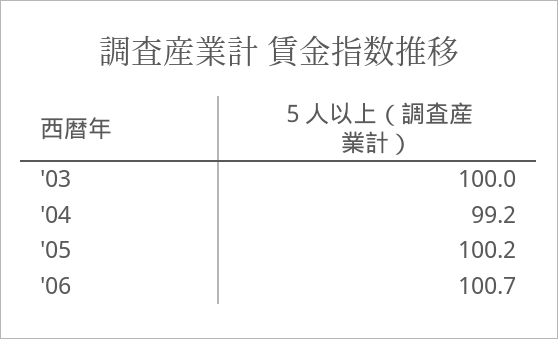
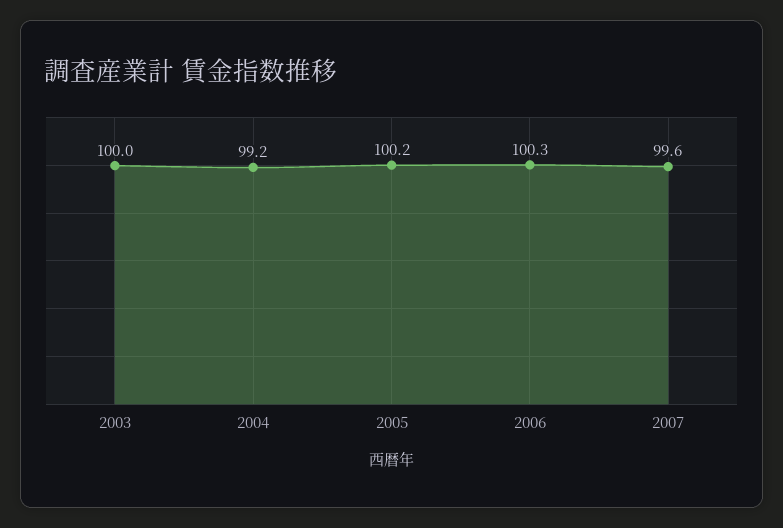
'06: 100.7 -> 100.3
2007: none -> 99.6

